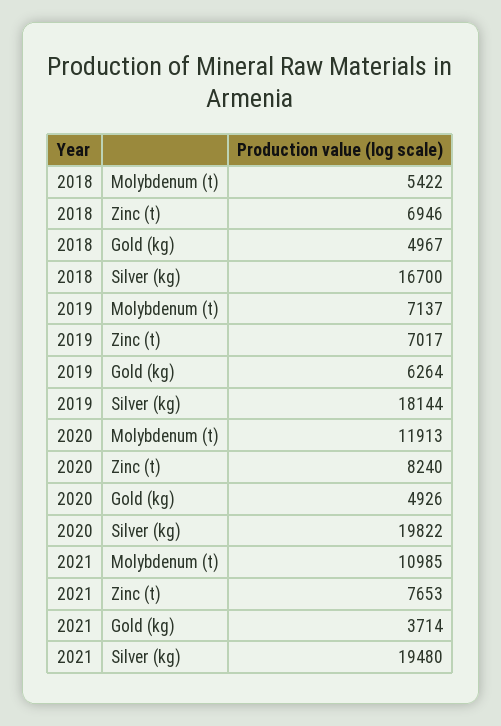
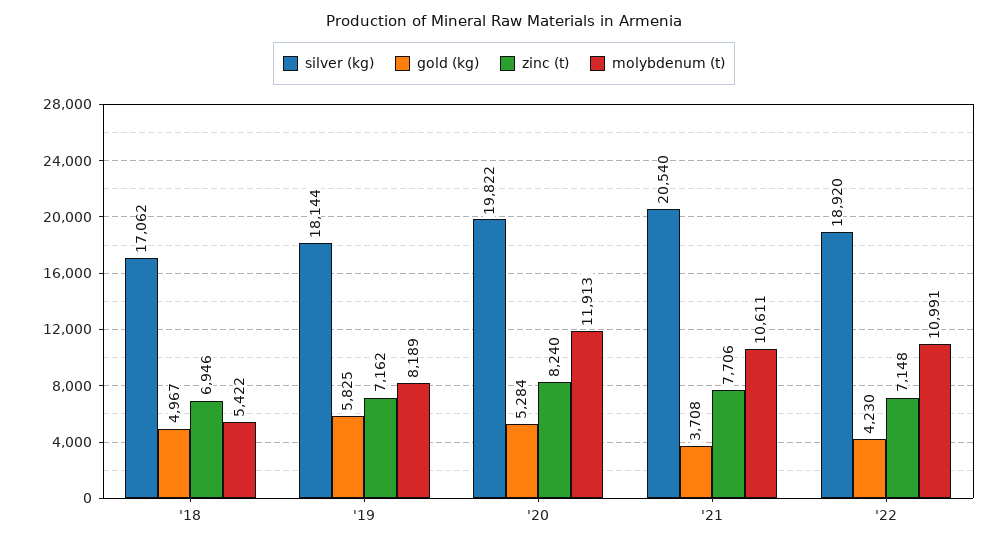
Silver (kg), 2018: 16700 -> 17062
Molybdenum (t), 2019: 7137 -> 8189
Zinc (t), 2019: 7017 -> 7162
Gold (kg), 2019: 6264 -> 5825
Gold (kg), 2020: 4926 -> 5284
Molybdenum (t), 2021: 10985 -> 10611
Zinc (t), 2021: 7653 -> 7706
Gold (kg), 2021: 3714 -> 3708
Silver (kg), 2021: 19480 -> 20540
Silver (kg), '22: none -> 18920
Gold (kg), '22: none -> 4230
Zinc (t), '22: none -> 7148
Molybdenum (t), '22: none -> 10991

